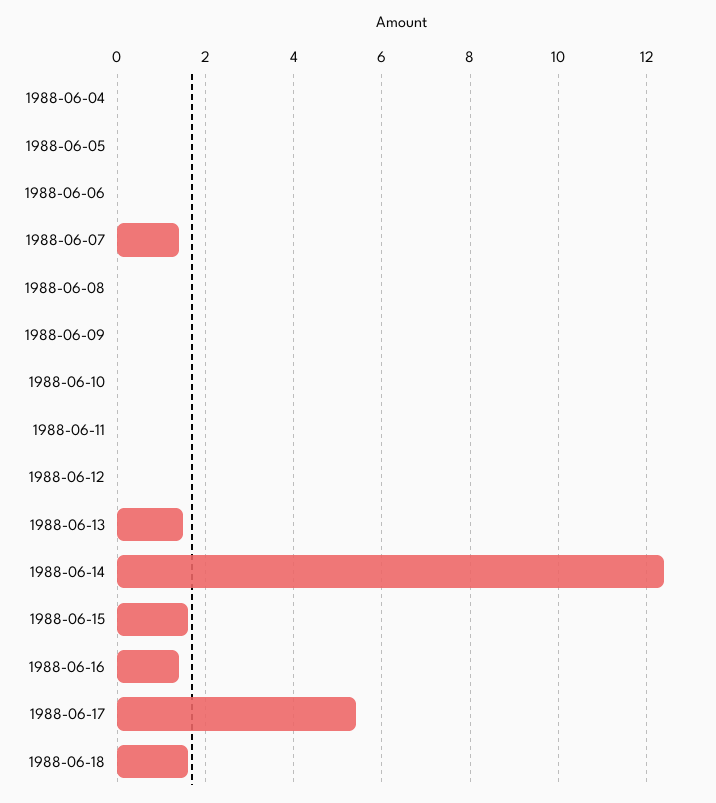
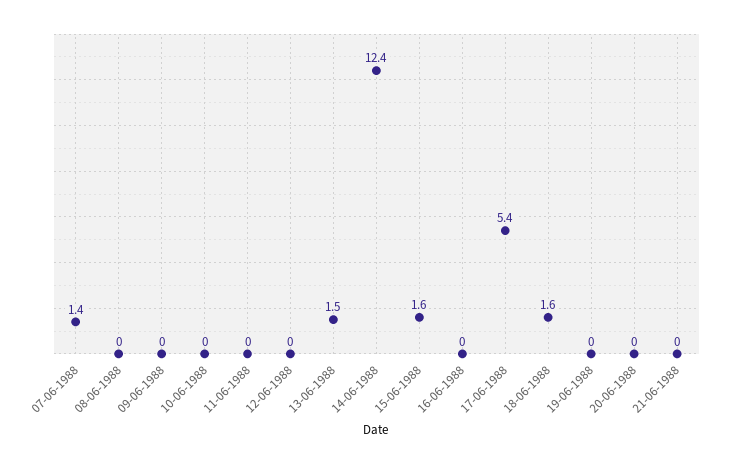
1988-06-04: 0 -> none
1988-06-05: 0 -> none
1988-06-06: 0 -> none
1988-06-16: 1.5 -> 0
19-06-1988: none -> 0
20-06-1988: none -> 0
21-06-1988: none -> 0

